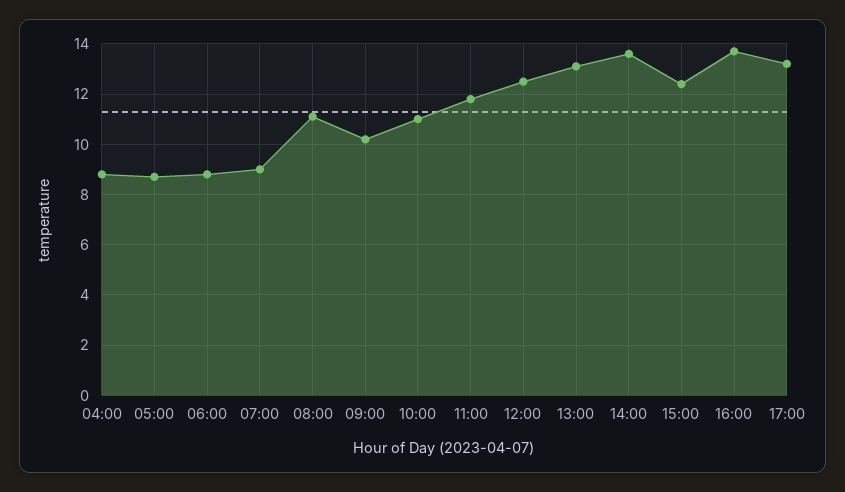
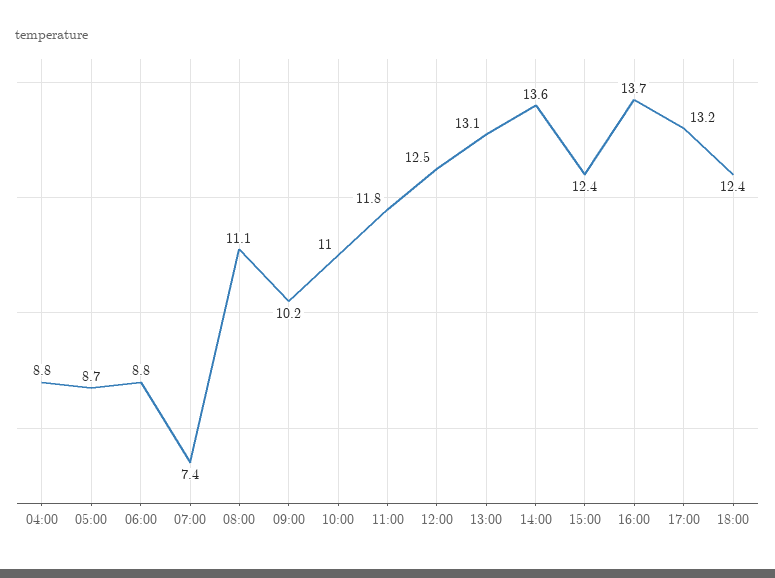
07:00: 9 -> 7.4
18:00: none -> 12.4

